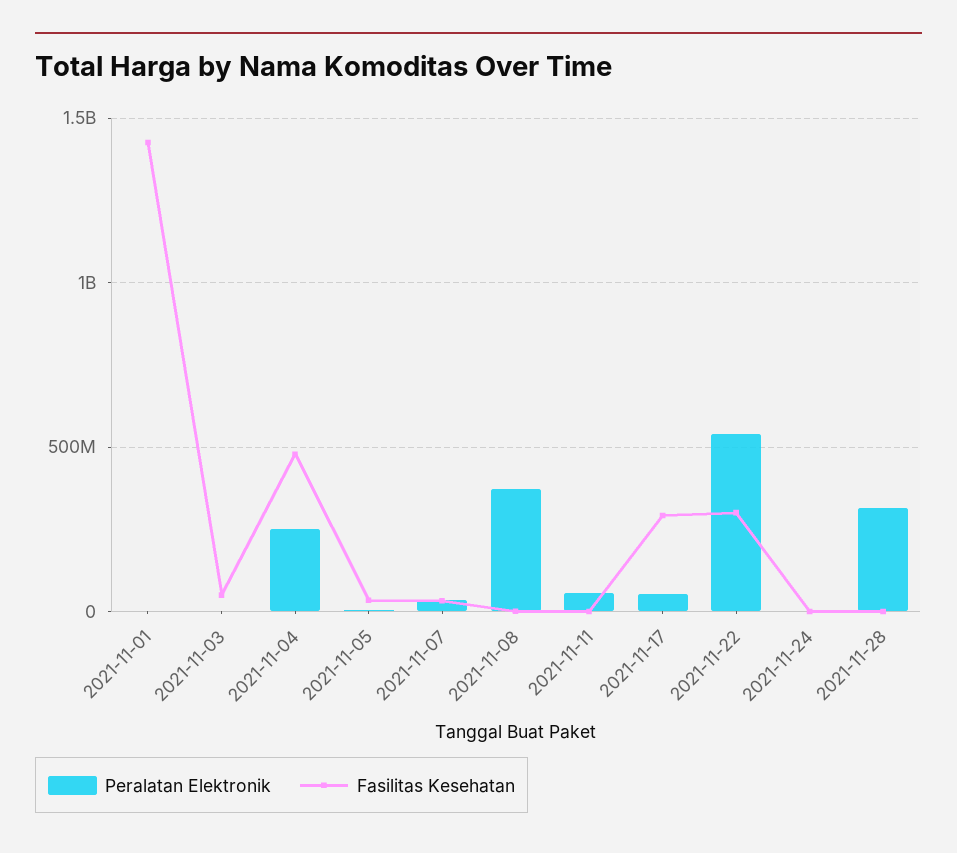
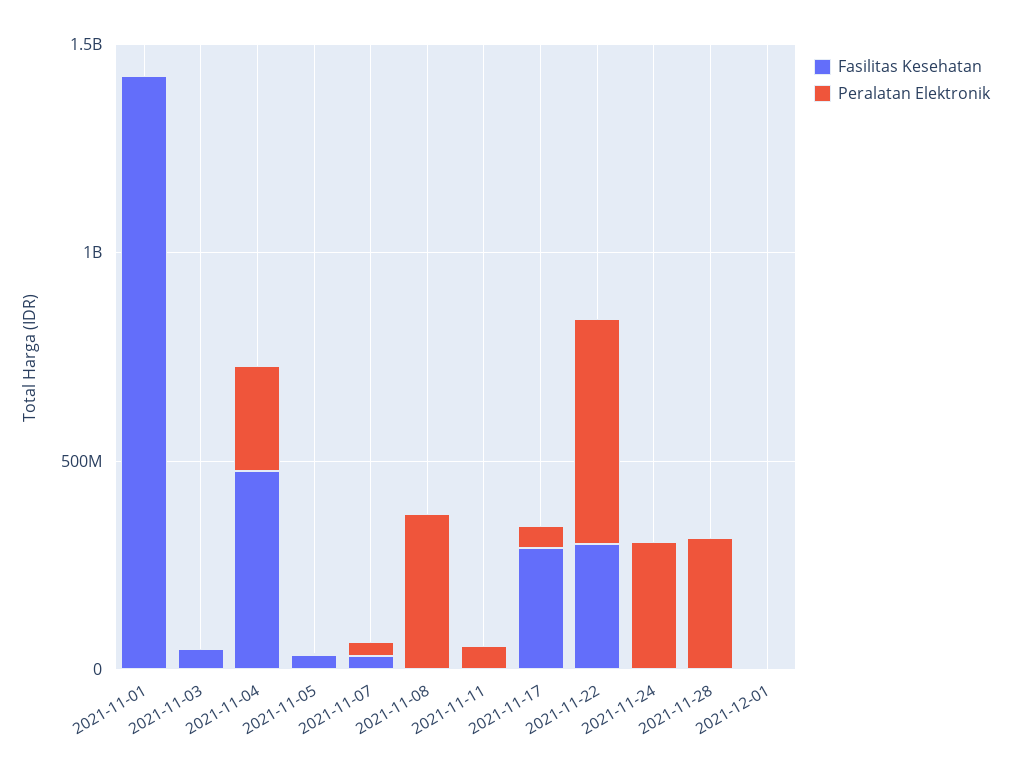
Peralatan Elektronik, 2021-11-24: 0 -> 300000000
Fasilitas Kesehatan, 2021-12-01: none -> 0
Peralatan Elektronik, 2021-12-01: none -> 0

